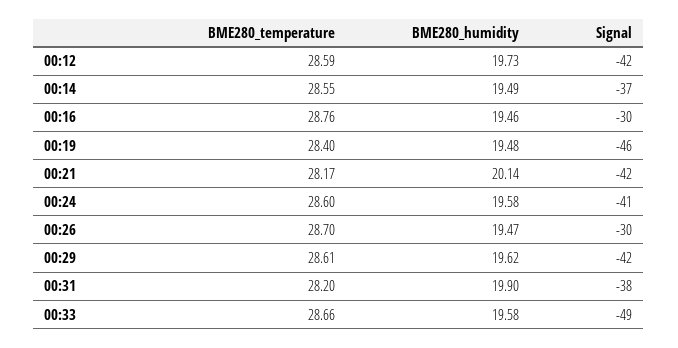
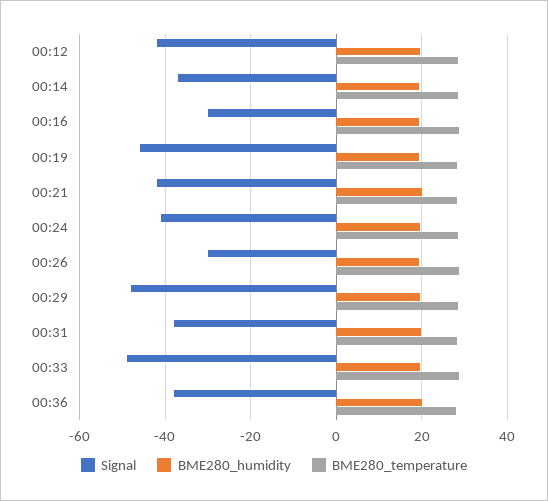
Signal, 00:29: -42 -> -48
Signal, 00:36: none -> -38
BME280_humidity, 00:36: none -> 20
BME280_temperature, 00:36: none -> 28

